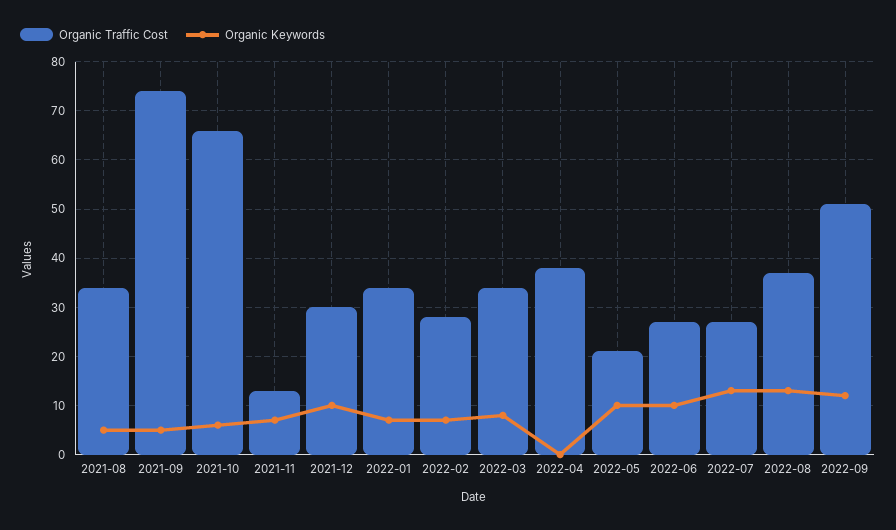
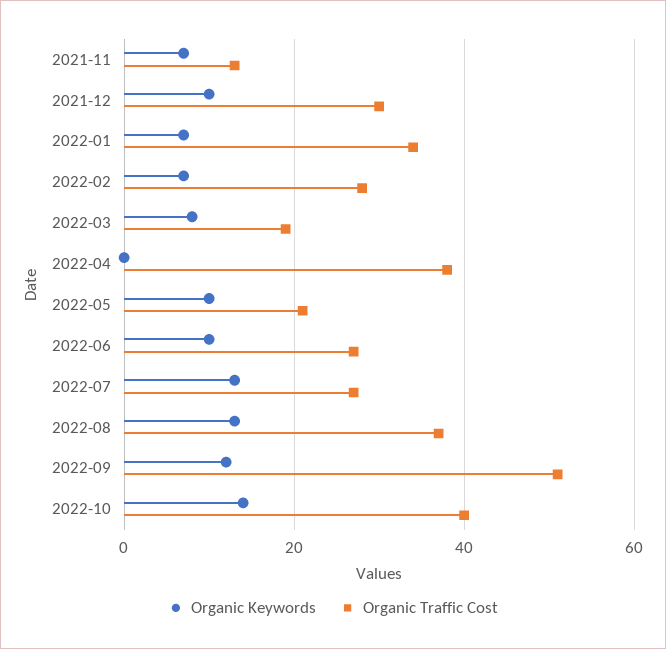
Organic Traffic Cost, 2021-08: 35 -> none
Organic Keywords, 2021-08: 5 -> none
Organic Traffic Cost, 2021-09: 75 -> none
Organic Keywords, 2021-09: 5 -> none
Organic Traffic Cost, 2021-10: 65 -> none
Organic Keywords, 2021-10: 5 -> none
Organic Traffic Cost, 2022-03: 35 -> 20
Organic Keywords, 2022-10: none -> 15
Organic Traffic Cost, 2022-10: none -> 40

